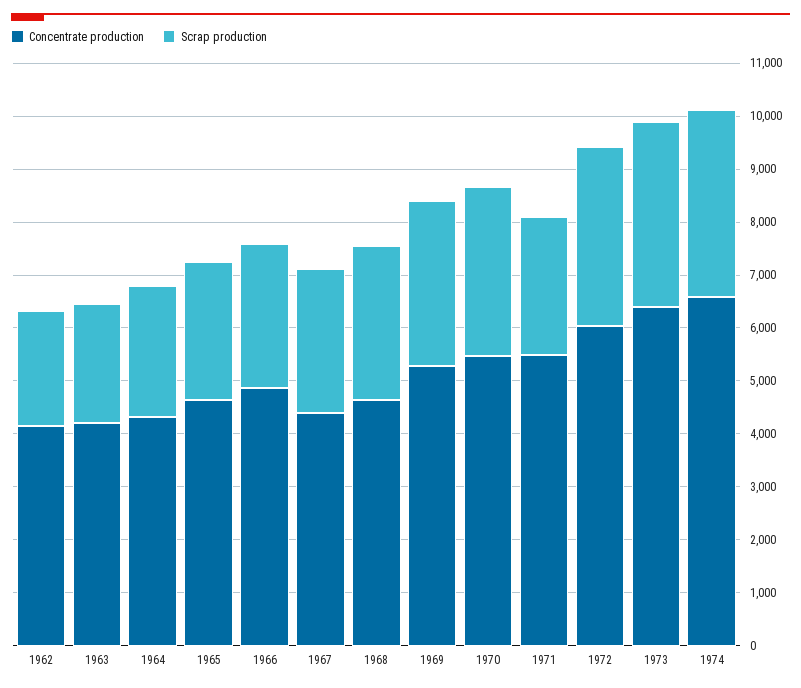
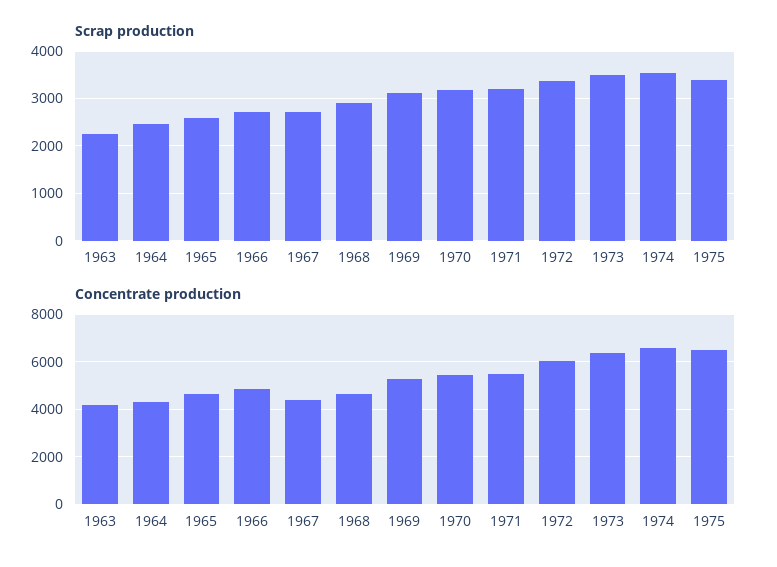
Concentrate production, 1962: 4200 -> none
Scrap production, 1962: 2200 -> none
Scrap production, 1971: 2600 -> 3200
Scrap production, 1975: none -> 3400
Concentrate production, 1975: none -> 6500

